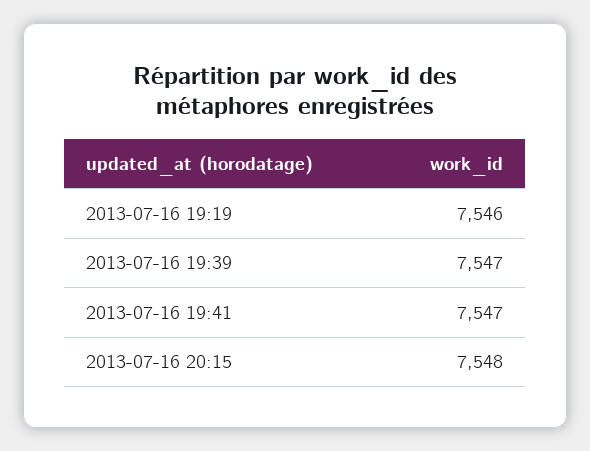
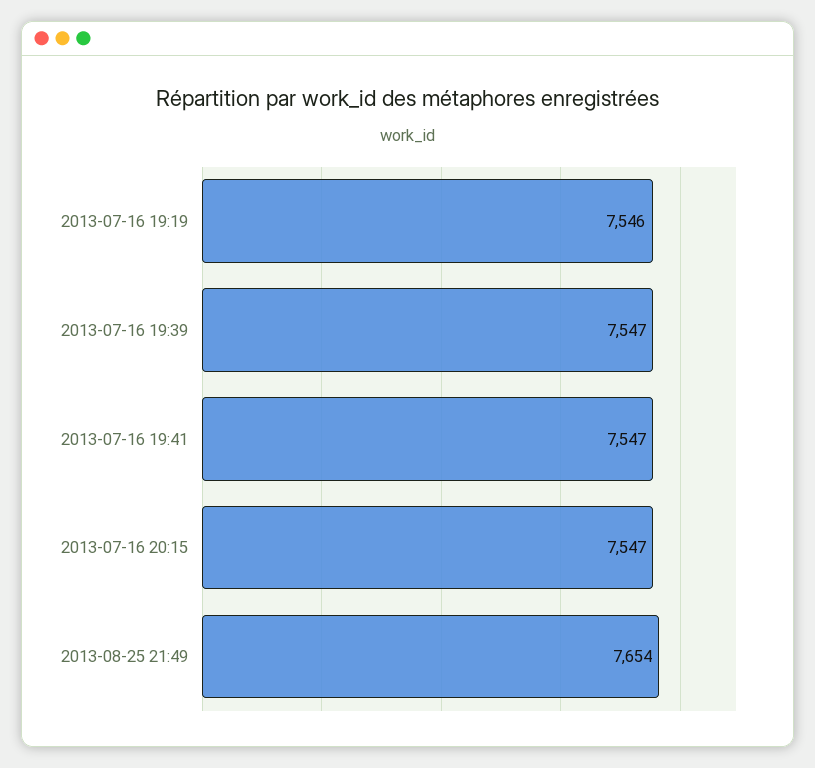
2013-07-16 20:15: 7548 -> 7547
2013-08-25 21:49: none -> 7654

